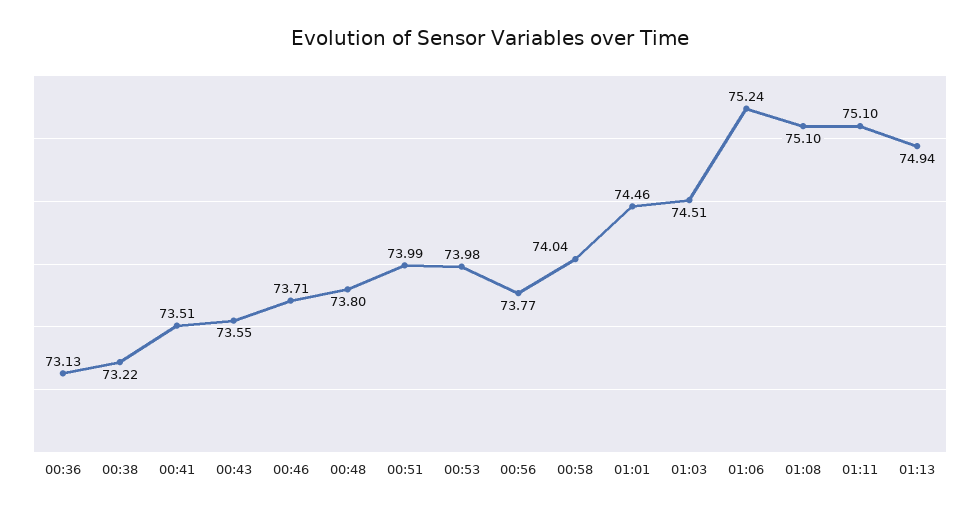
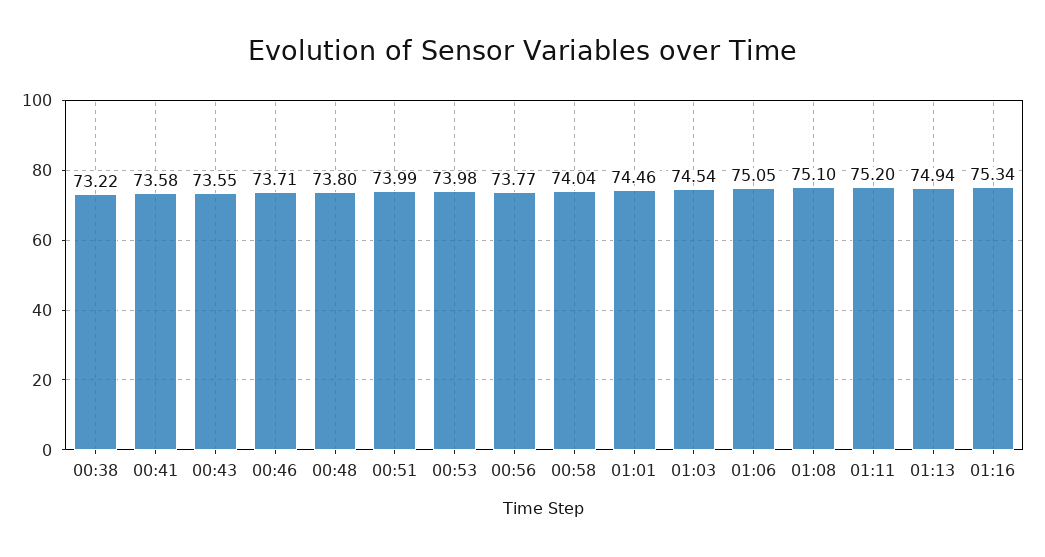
00:36: 73.13 -> none
00:41: 73.51 -> 73.58
01:03: 74.51 -> 74.54
01:06: 75.24 -> 75.05
01:11: 75.1 -> 75.2
01:16: none -> 75.34

